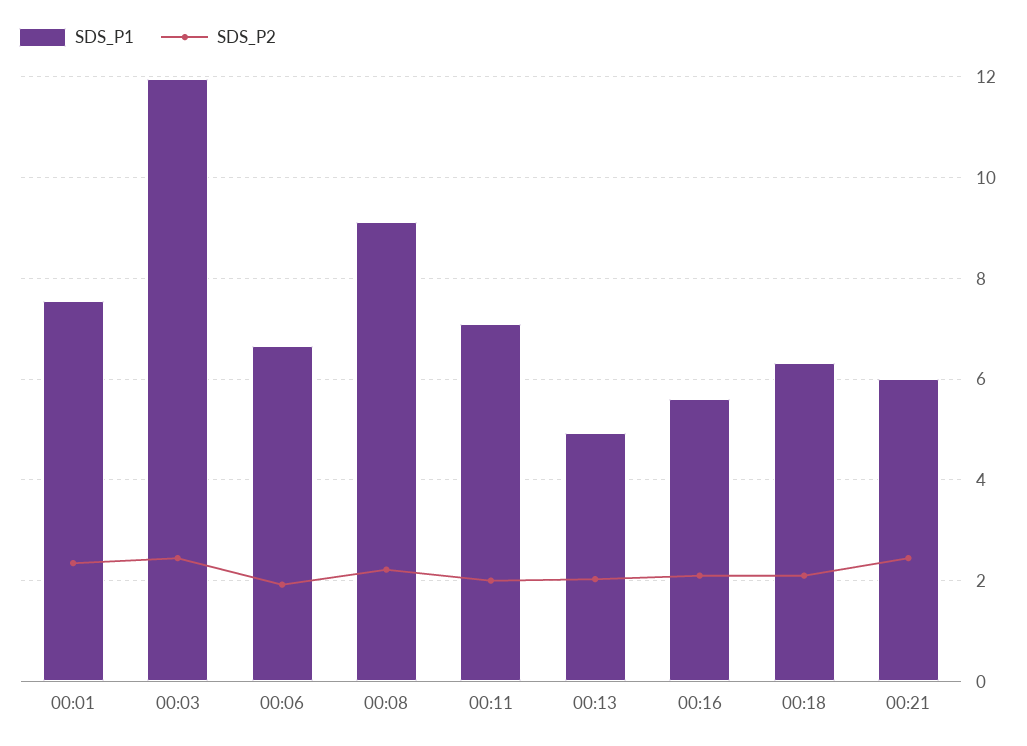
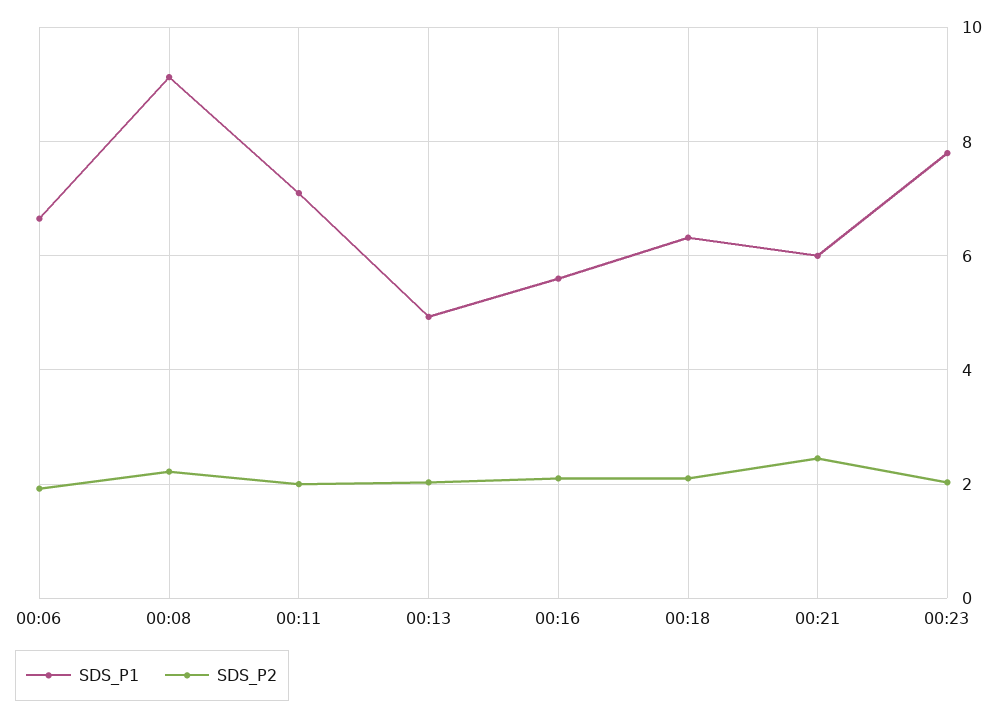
SDS_P1, 00:01: 7.6 -> none
SDS_P2, 00:01: 2.4 -> none
SDS_P1, 00:03: 12 -> none
SDS_P2, 00:03: 2.4 -> none
SDS_P1, 00:23: none -> 7.8
SDS_P2, 00:23: none -> 2

